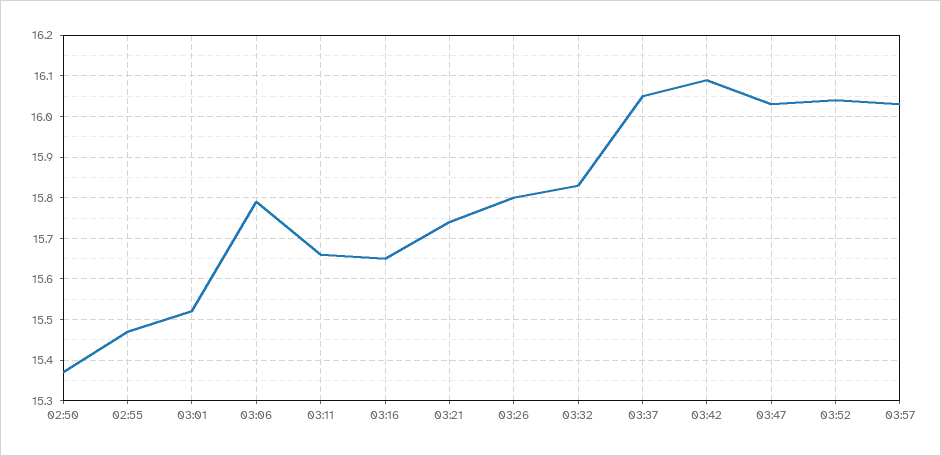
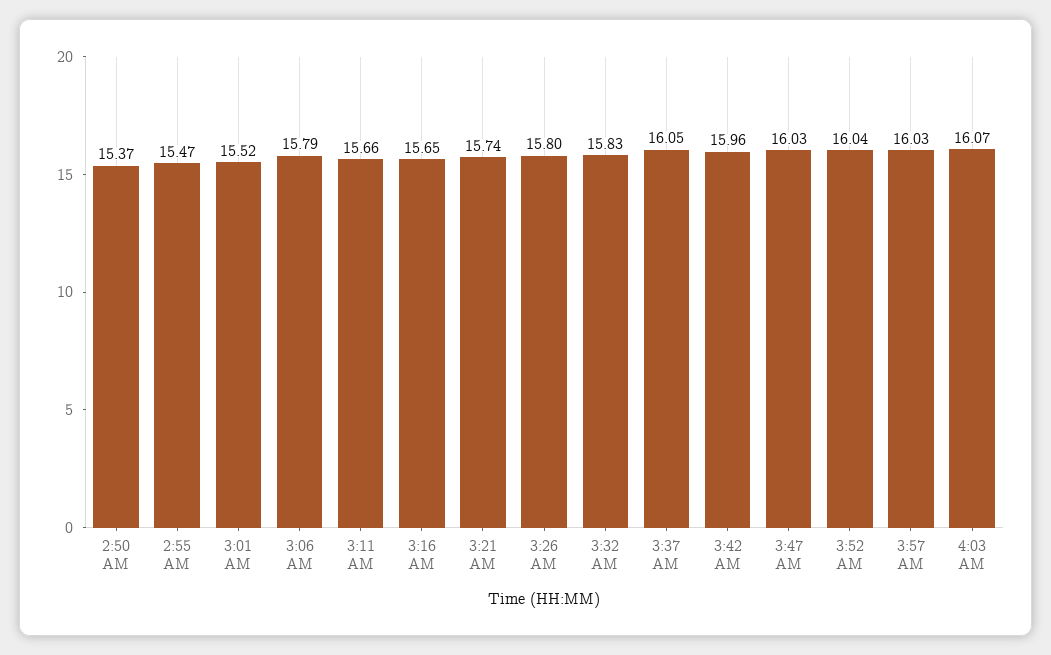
03:42: 16.1 -> 15.96
4:03 AM: none -> 16.07

